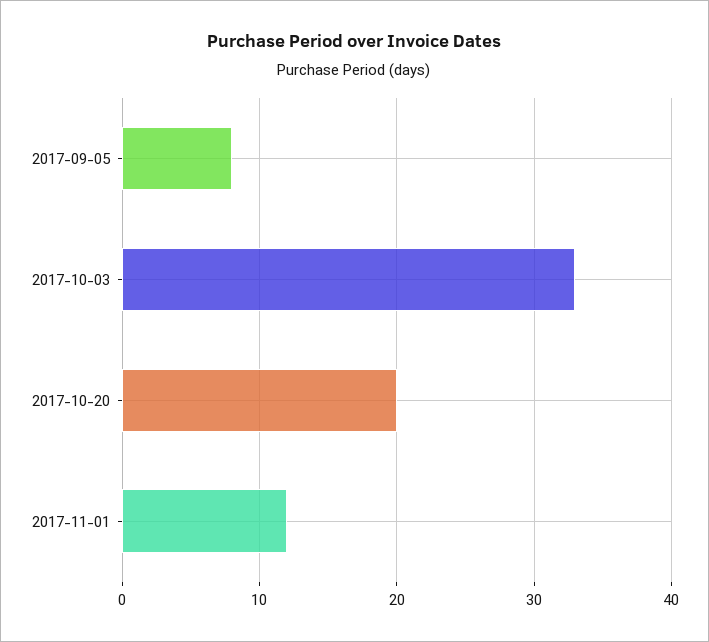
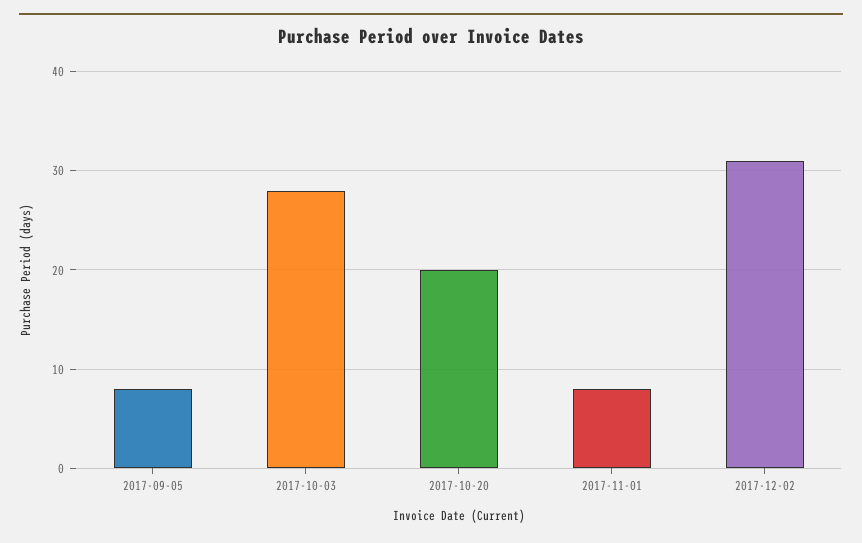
2017-10-03: 33 -> 28
2017-11-01: 12 -> 8
2017-12-02: none -> 31

